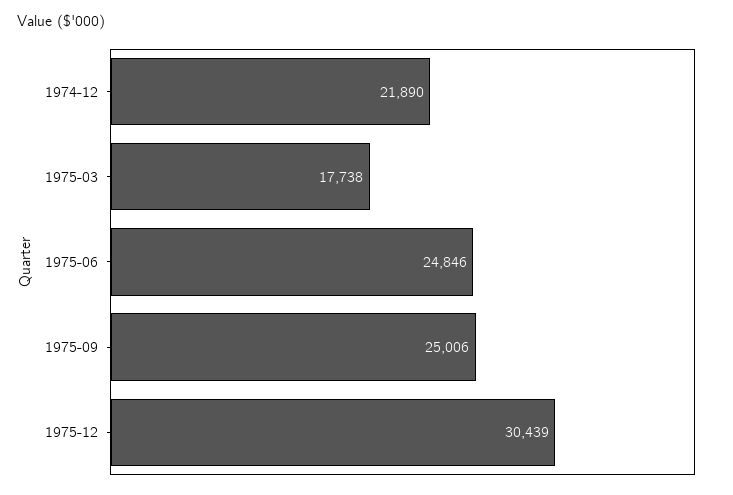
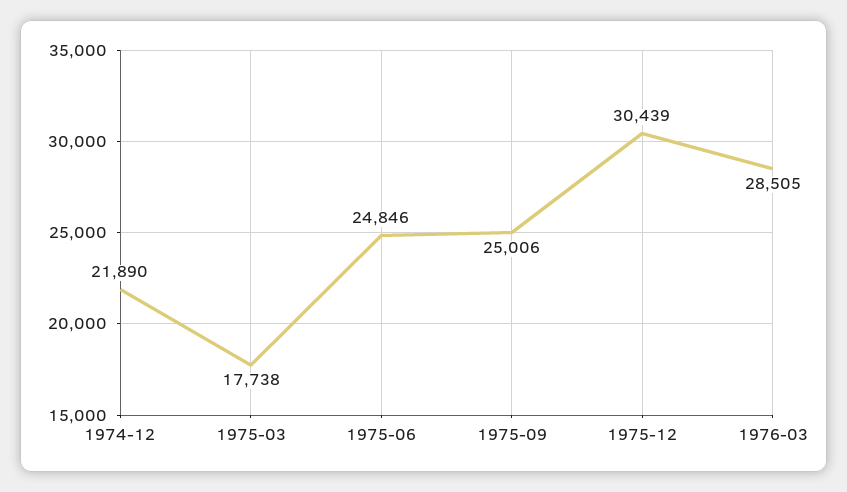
1976-03: none -> 28505

